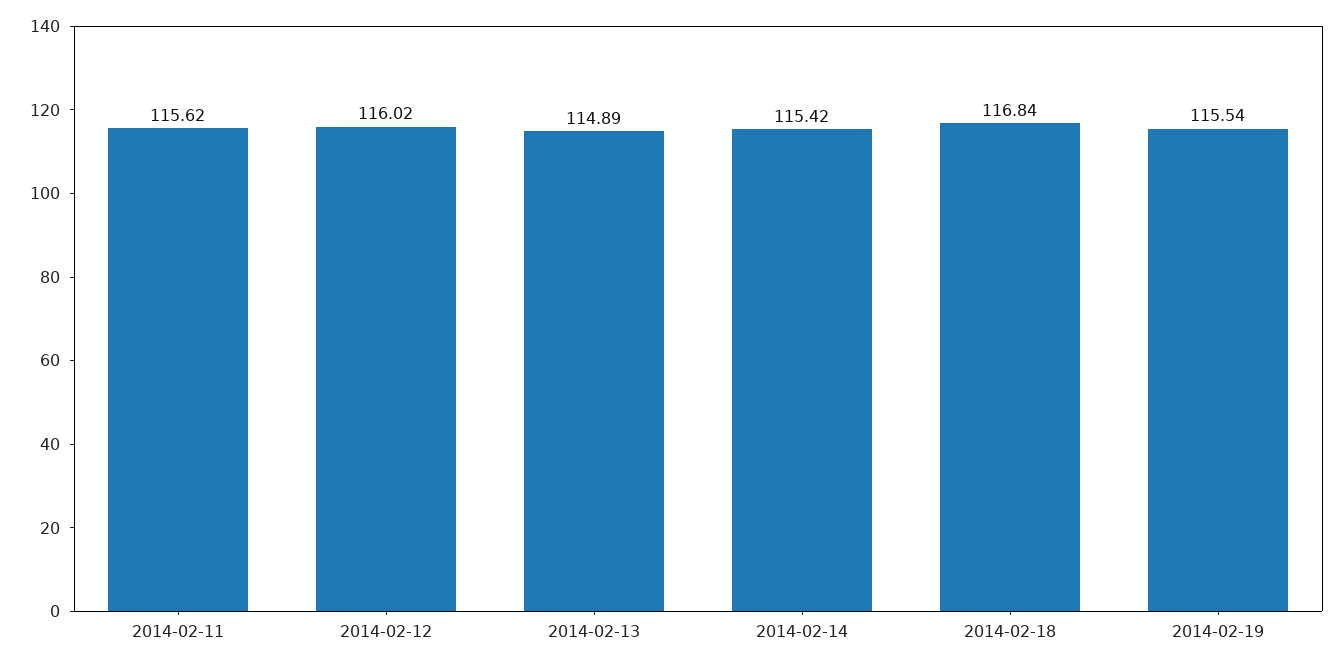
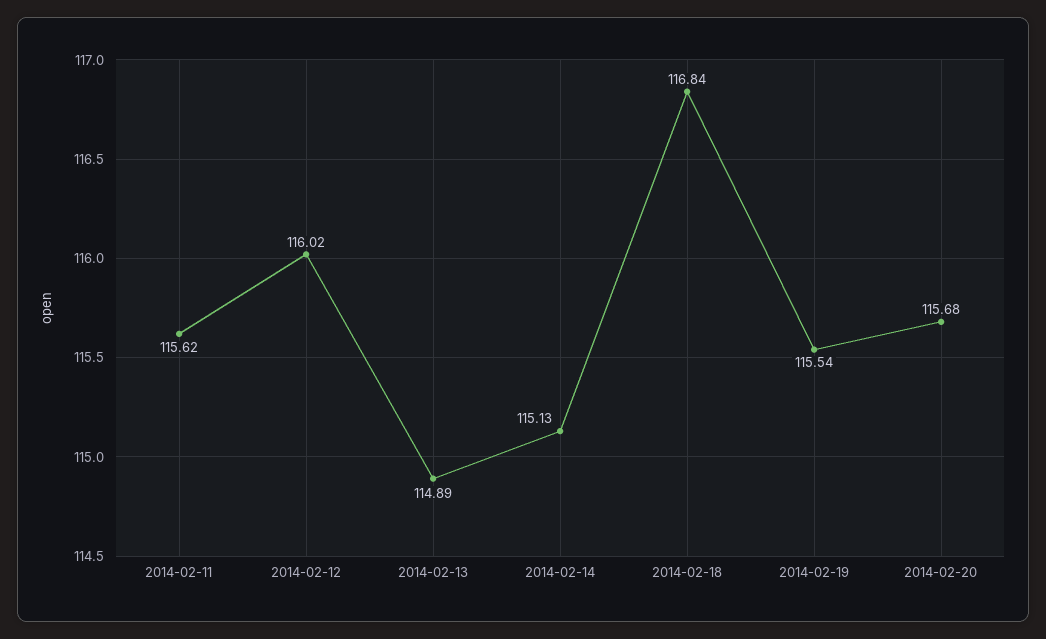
2014-02-14: 115.42 -> 115.13
2014-02-20: none -> 115.68

